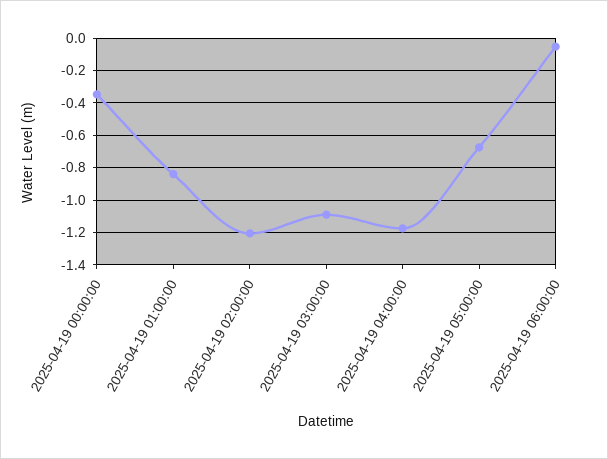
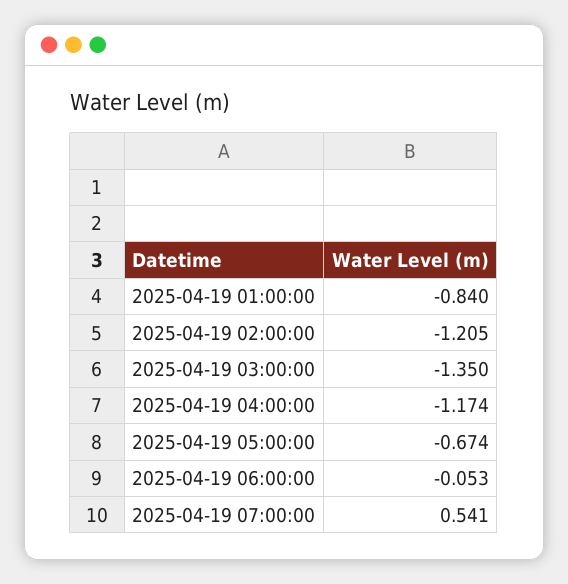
2025-04-19 00:00:00: -0.35 -> none
2025-04-19 03:00:00: -1.1 -> -1.35
2025-04-19 07:00:00: none -> 0.541

